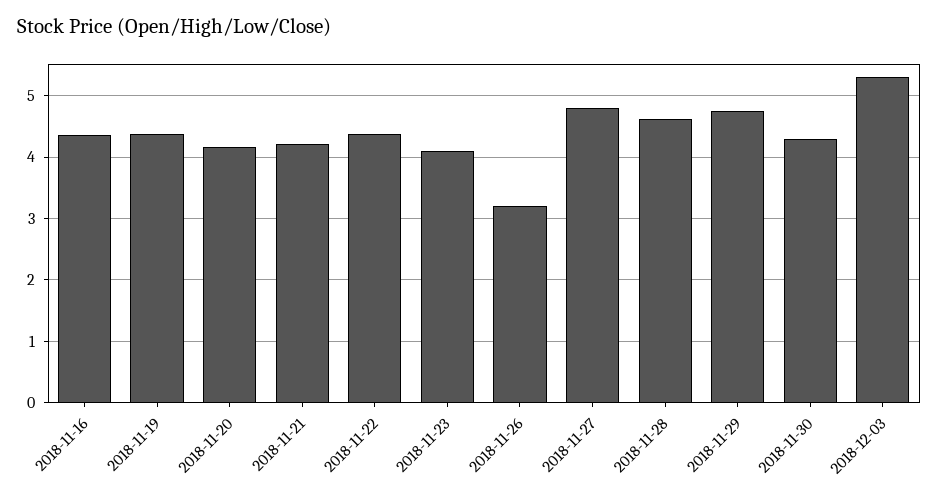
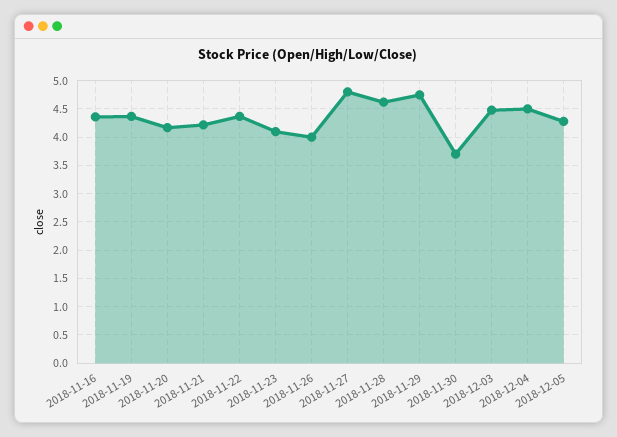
2018-11-26: 3.2 -> 4
2018-11-30: 4.3 -> 3.75
2018-12-03: 5.3 -> 4.5
2018-12-04: none -> 4.5
2018-12-05: none -> 4.25

